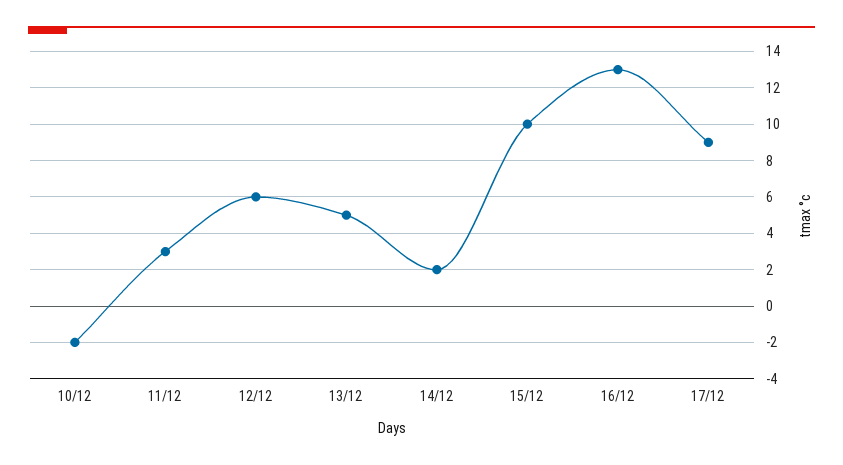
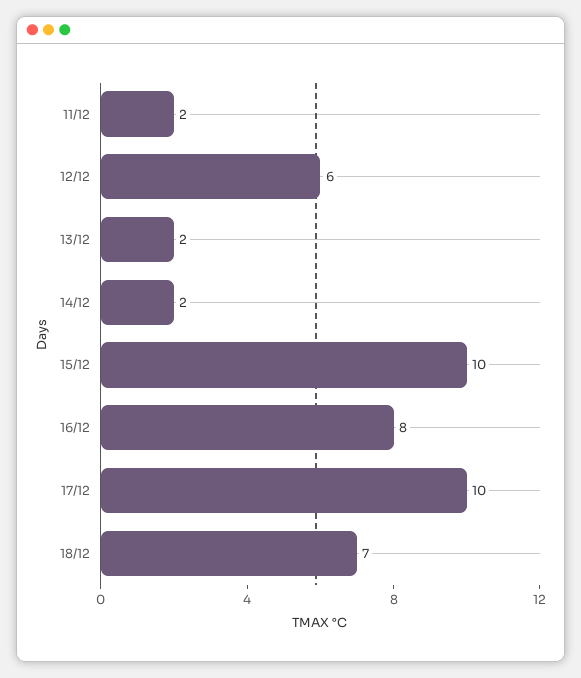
10/12: -2 -> none
11/12: 3 -> 2
13/12: 5 -> 2
16/12: 13 -> 8
17/12: 9 -> 10
18/12: none -> 7

